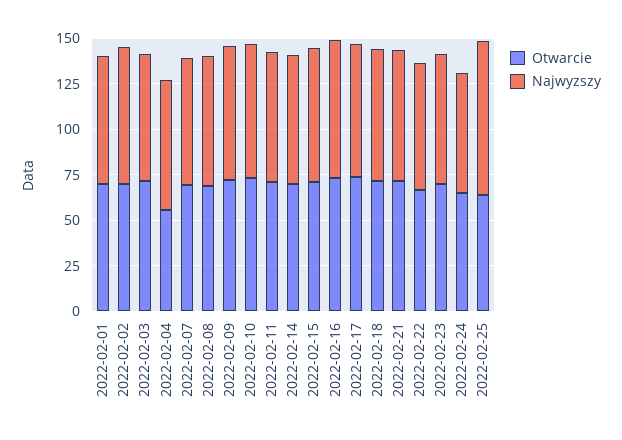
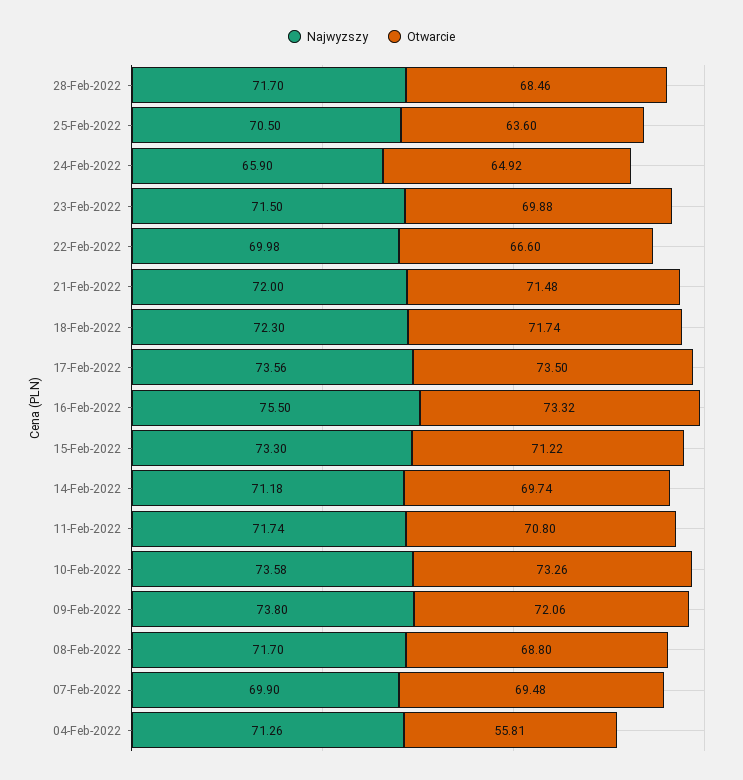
Otwarcie, 2022-02-01: 70 -> none
Najwyzszy, 2022-02-01: 70 -> none
Otwarcie, 2022-02-02: 70 -> none
Najwyzszy, 2022-02-02: 75 -> none
Otwarcie, 2022-02-03: 70 -> none
Najwyzszy, 2022-02-03: 70 -> none
Najwyzszy, 2022-02-25: 85 -> 70.5
Najwyzszy, 28-Feb-2022: none -> 71.7
Otwarcie, 28-Feb-2022: none -> 68.46

